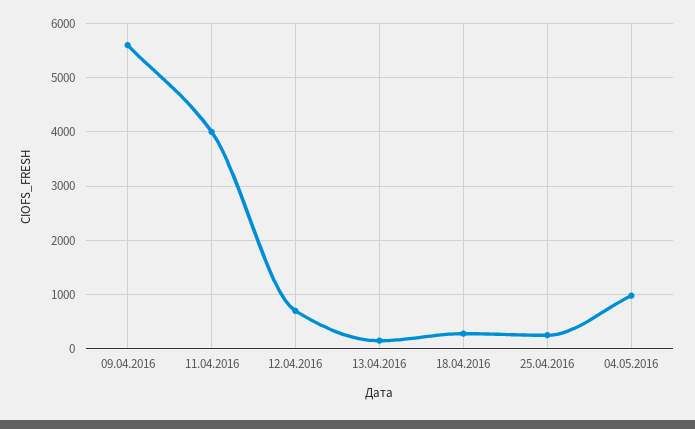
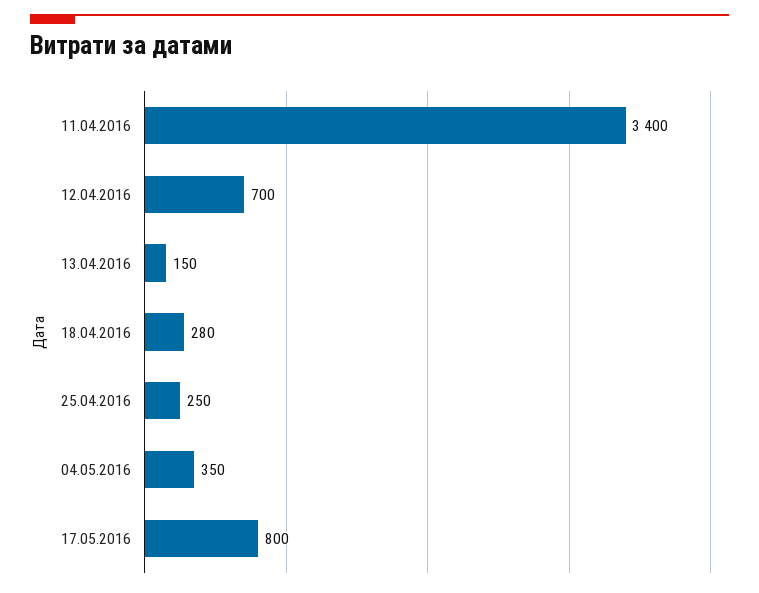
09.04.2016: 5600 -> none
11.04.2016: 4000 -> 3400
04.05.2016: 1000 -> 350
17.05.2016: none -> 800

